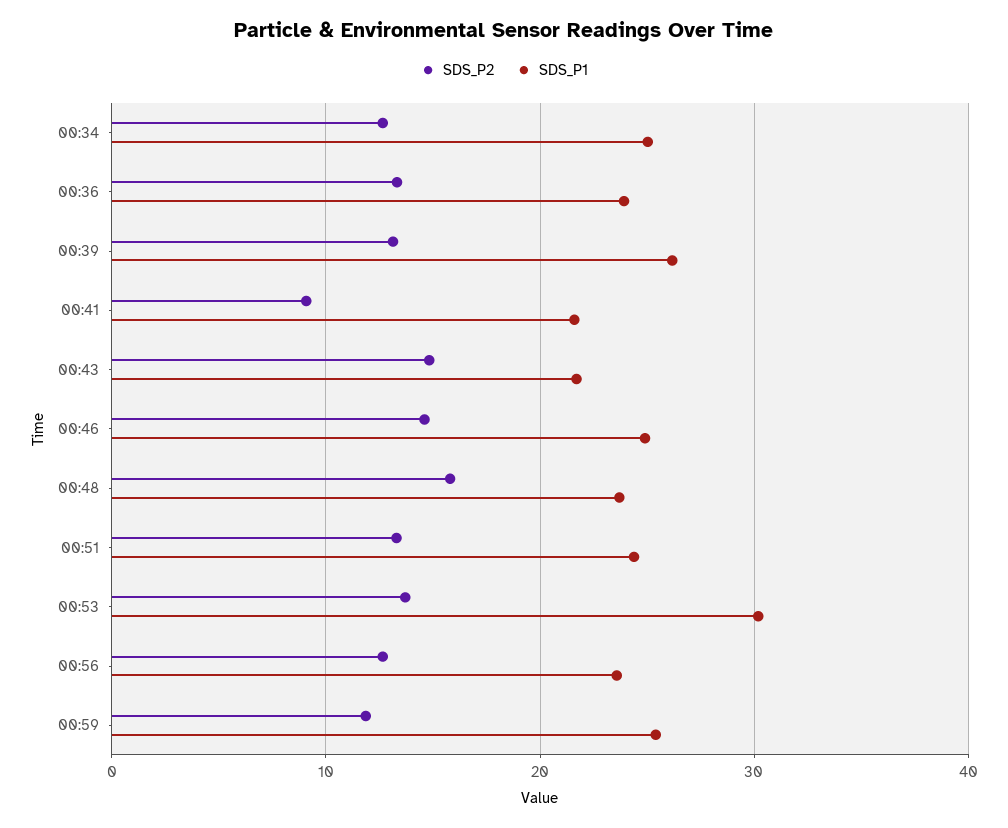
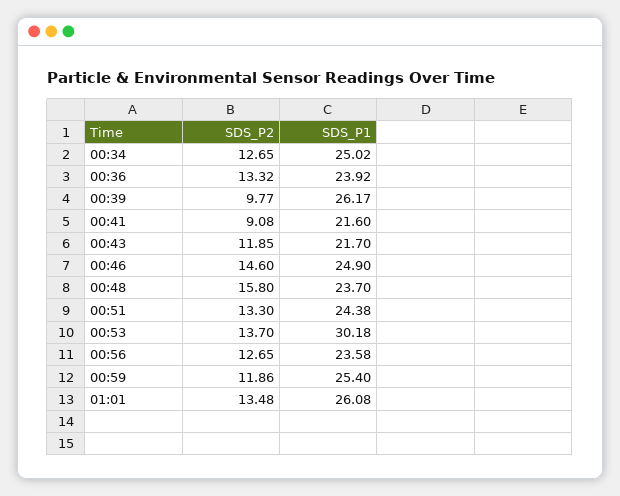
SDS_P2, 00:39: 13 -> 9.77
SDS_P2, 00:43: 15 -> 11.85
SDS_P2, 01:01: none -> 13.48
SDS_P1, 01:01: none -> 26.08

